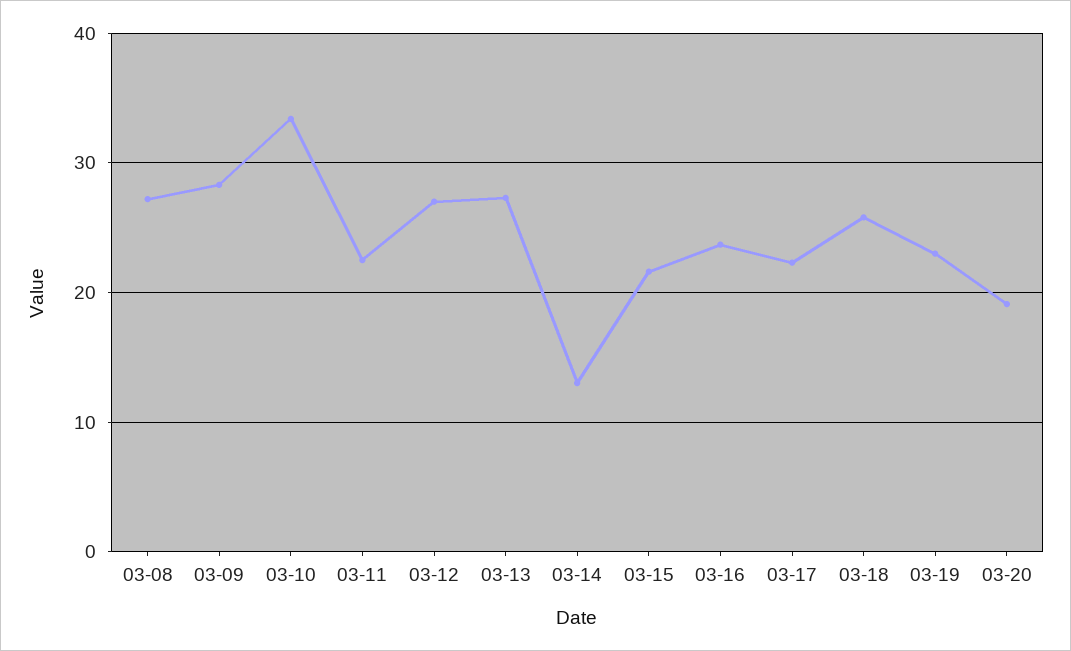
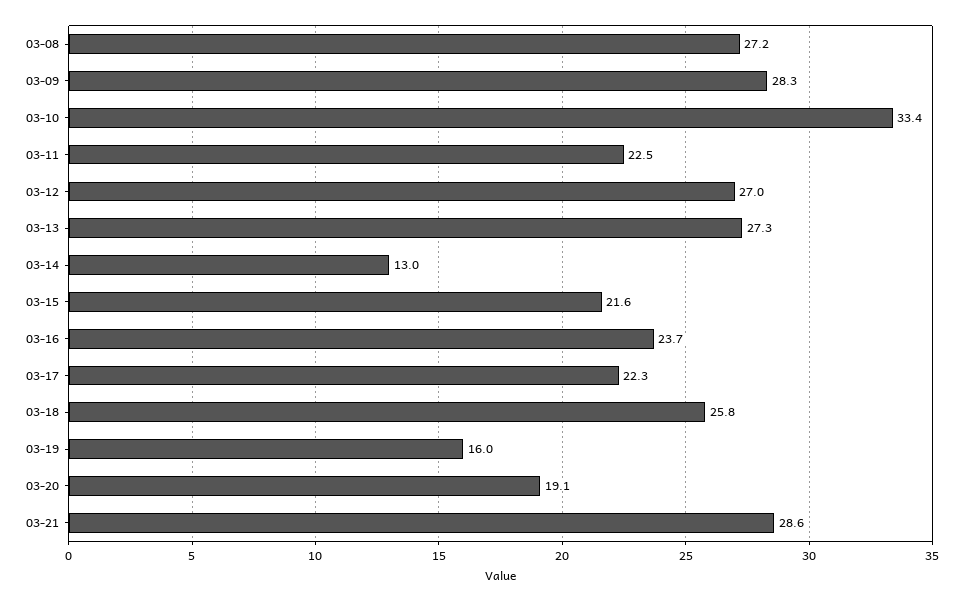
03-19: 23 -> 16
03-21: none -> 28.6

